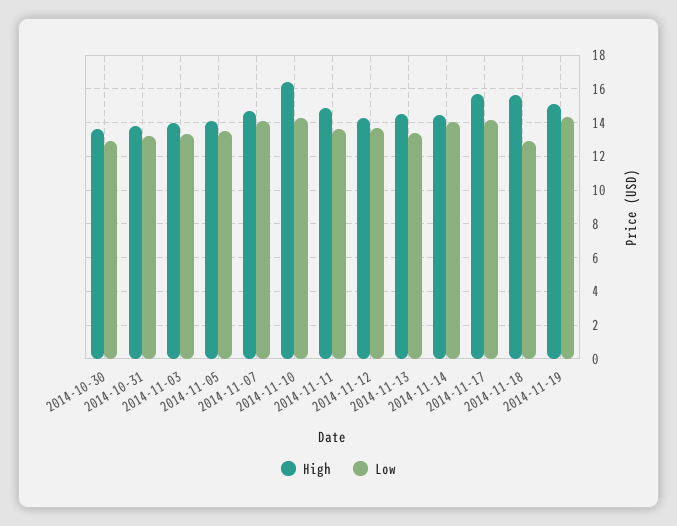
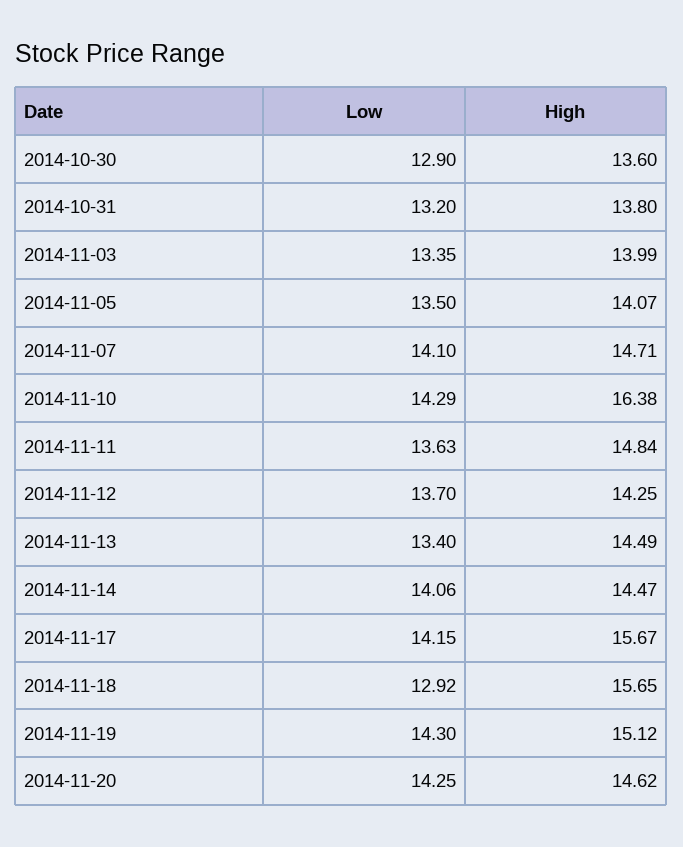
Low, 2014-11-20: none -> 14.25
High, 2014-11-20: none -> 14.62

